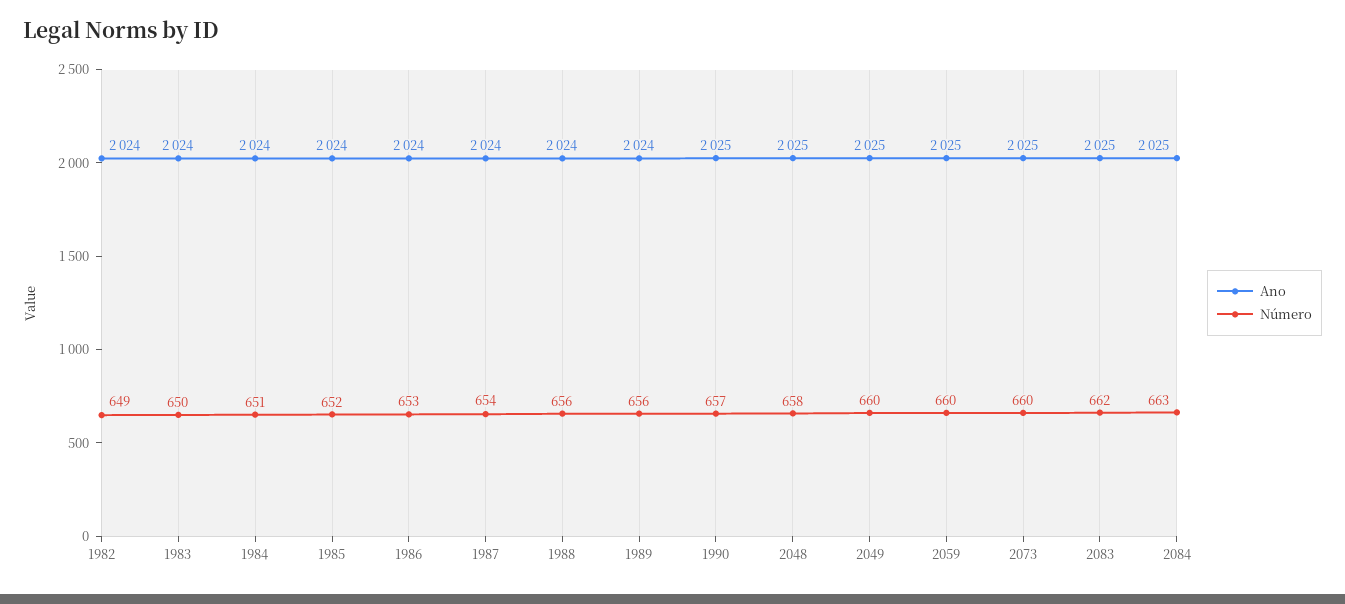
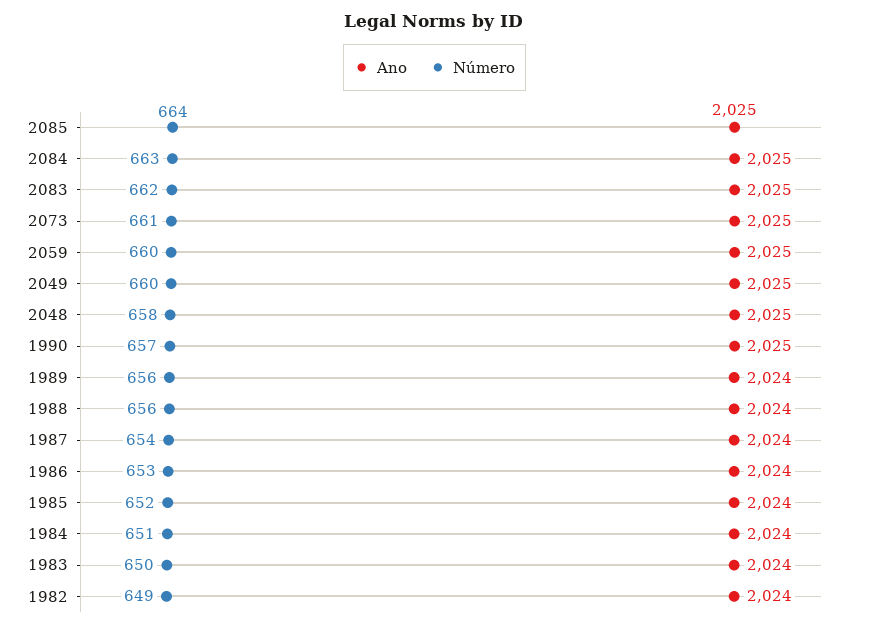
Número, 2073: 660 -> 661
Ano, 2085: none -> 2025
Número, 2085: none -> 664

